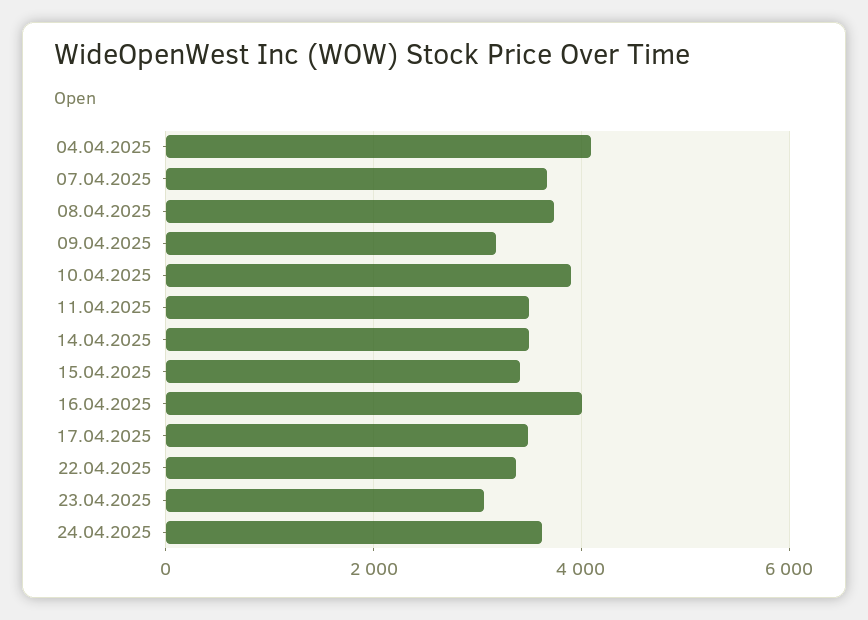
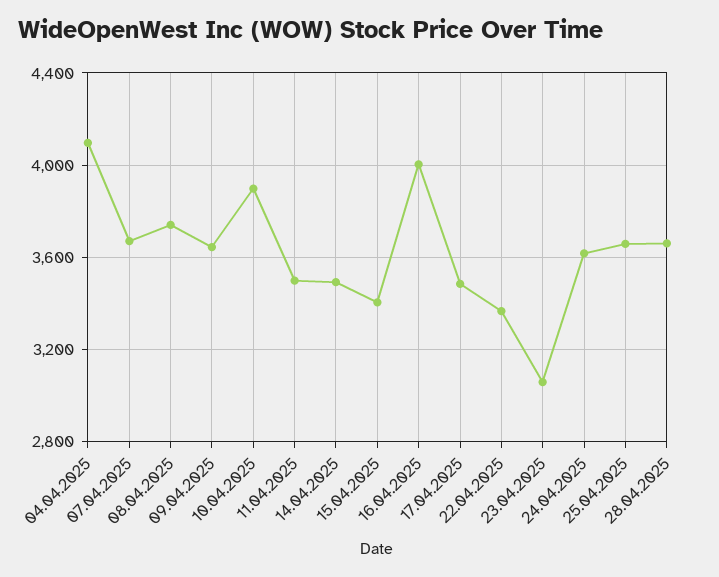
09.04.2025: 3200 -> 3650
25.04.2025: none -> 3650
28.04.2025: none -> 3650

